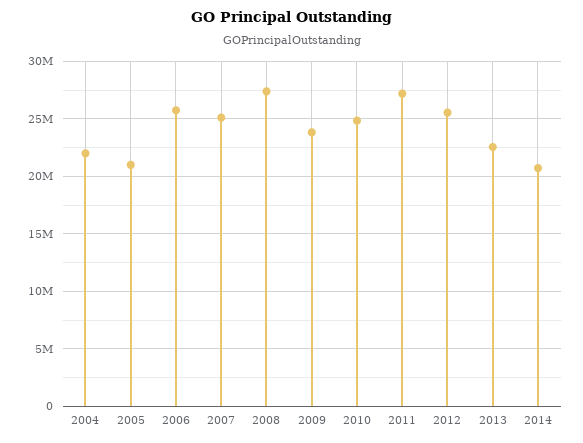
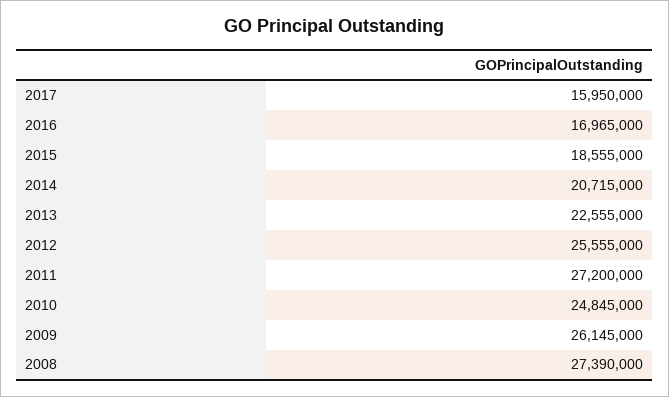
2004: 22000000 -> none
2005: 21000000 -> none
2006: 26000000 -> none
2007: 25000000 -> none
2009: 24000000 -> 26145000
2017: none -> 15950000
2016: none -> 16965000
2015: none -> 18555000

